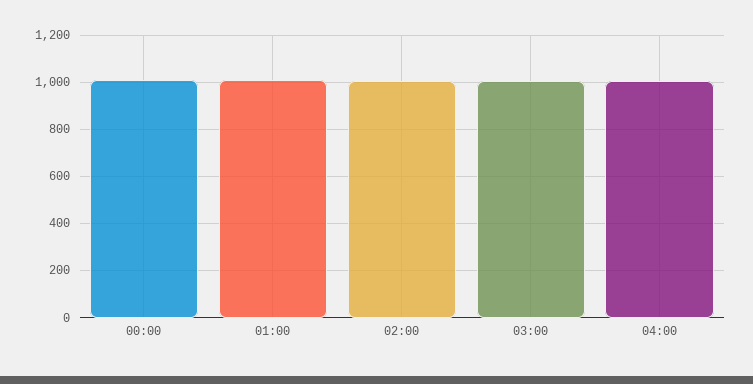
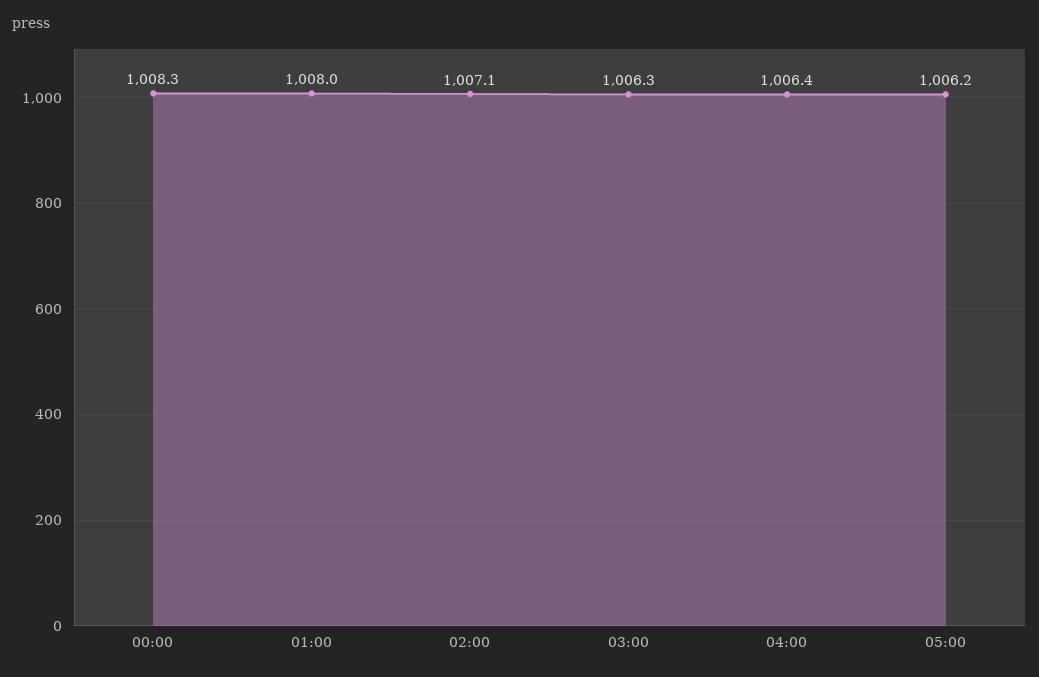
05:00: none -> 1006.2

